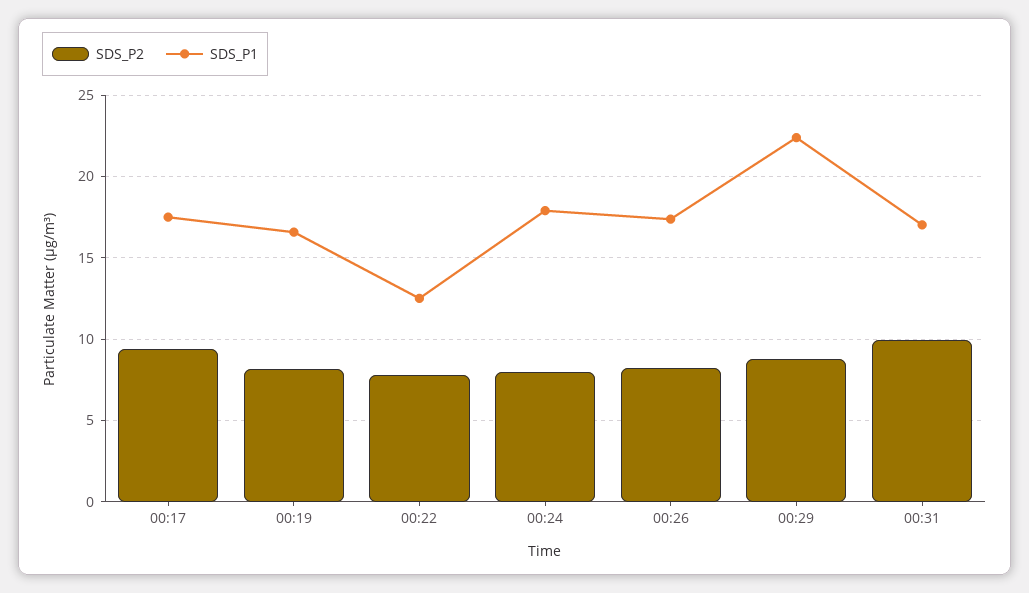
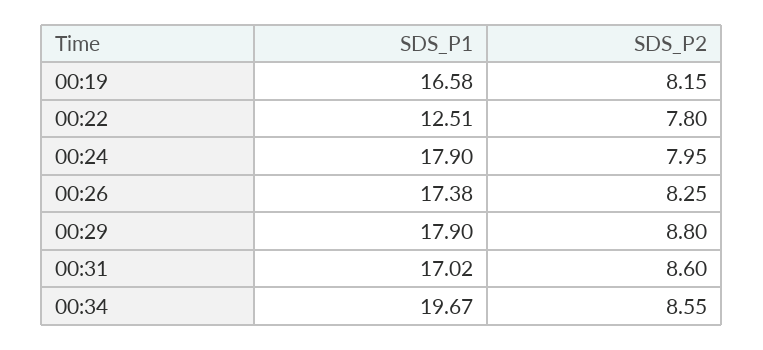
SDS_P2, 00:17: 9.5 -> none
SDS_P1, 00:17: 17.5 -> none
SDS_P1, 00:29: 22.5 -> 17.9
SDS_P2, 00:31: 10 -> 8.6
SDS_P1, 00:34: none -> 19.67
SDS_P2, 00:34: none -> 8.55

